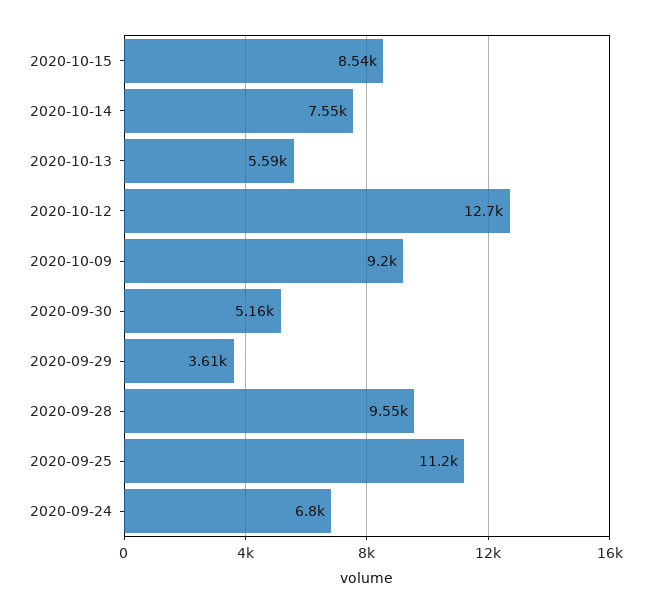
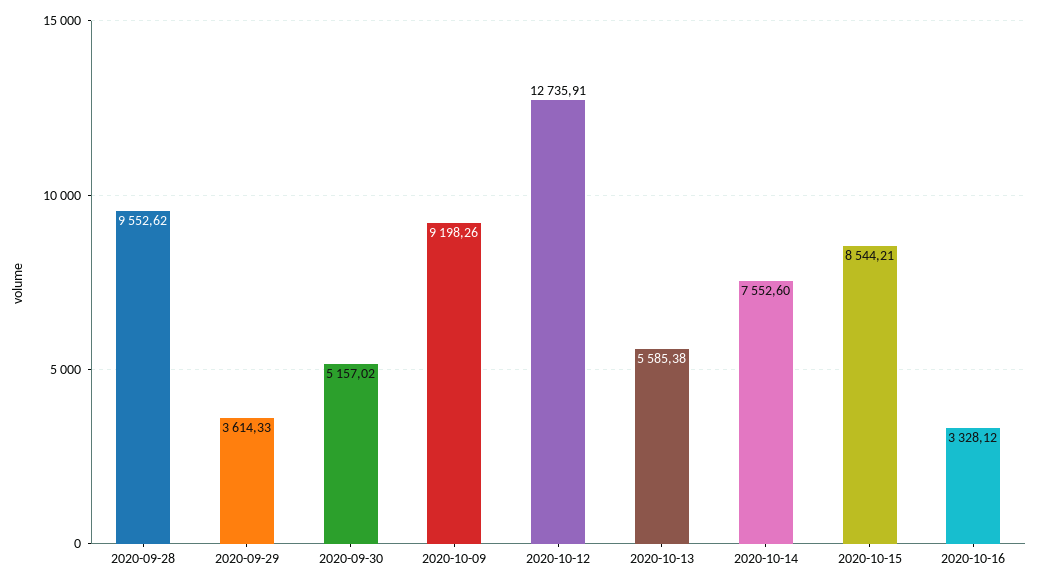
2020-09-25: 11200 -> none
2020-09-24: 6800 -> none
2020-10-16: none -> 3328.12

